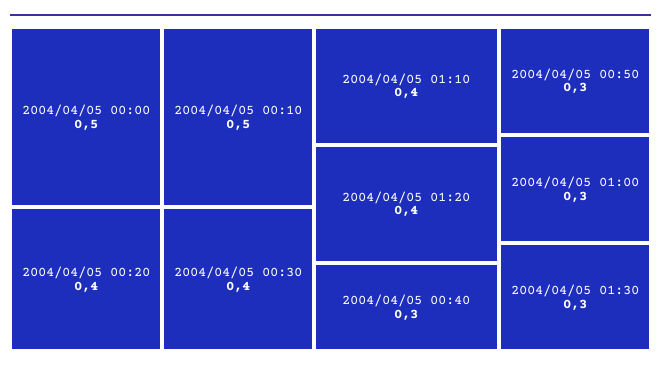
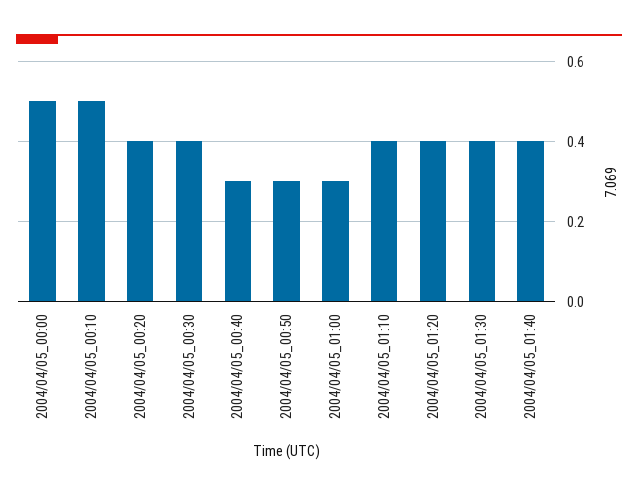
2004/04/05 01:30: 0.3 -> 0.4
2004/04/05_01:40: none -> 0.4

